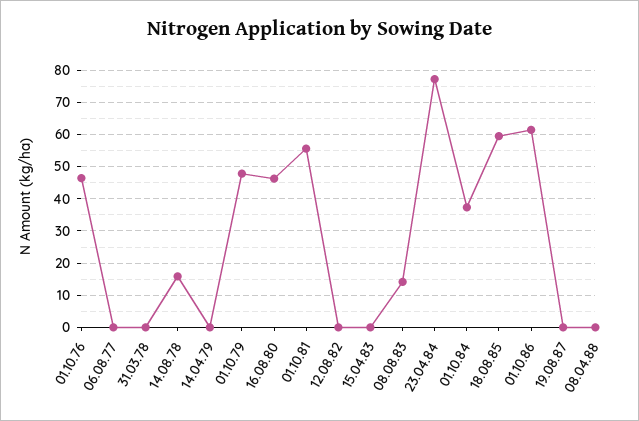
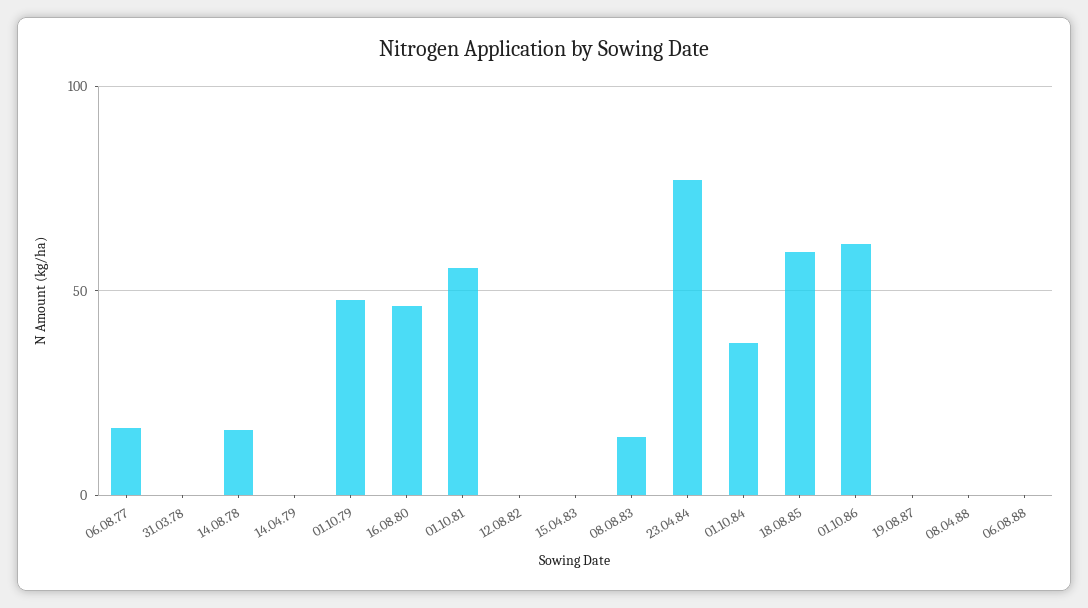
01.10.76: 46 -> none
06.08.77: 0 -> 15
06.08.88: none -> 0

